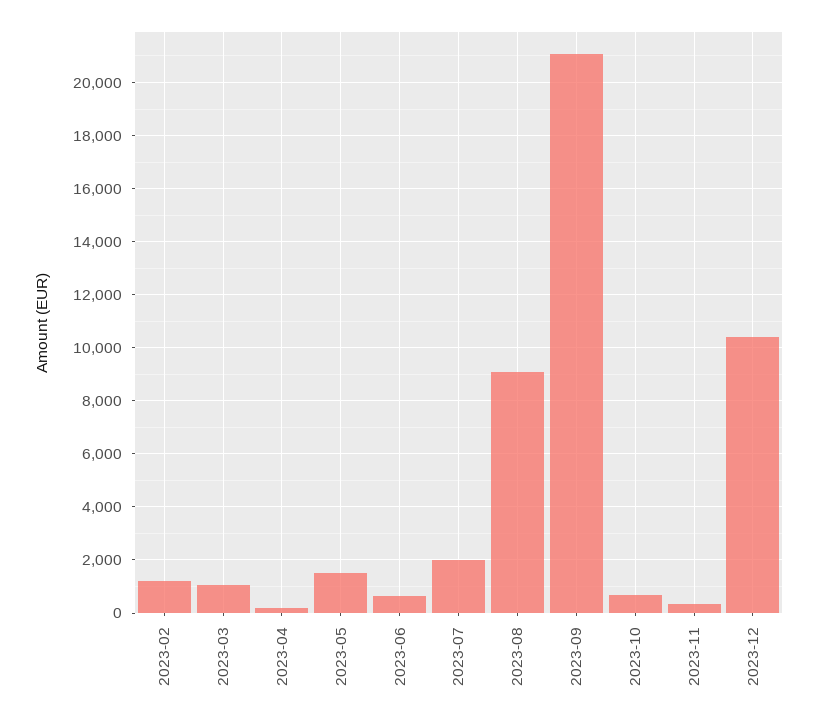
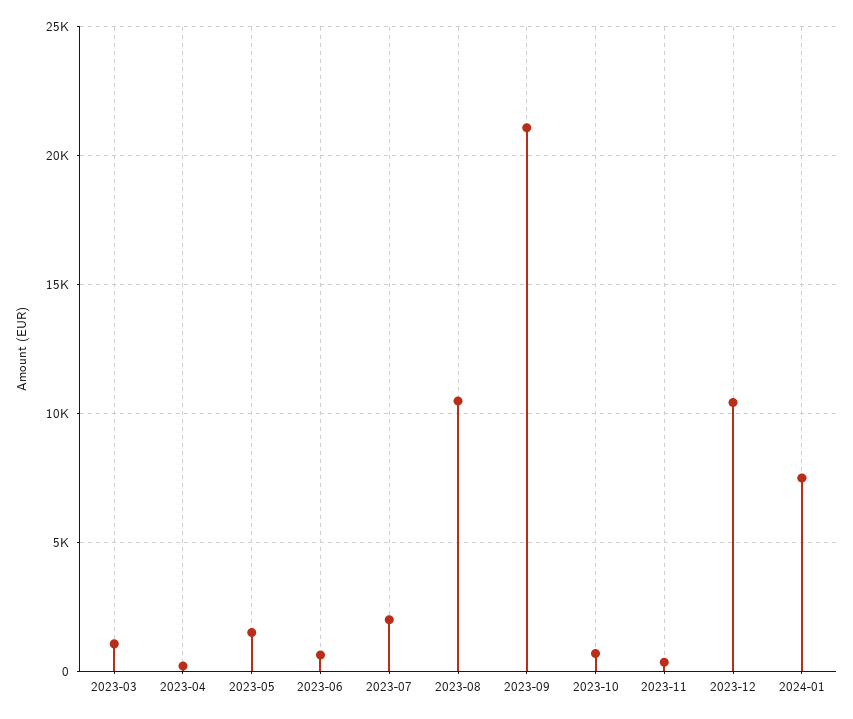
2023-02: 1250 -> none
2023-08: 9000 -> 10500
2024-01: none -> 7500

